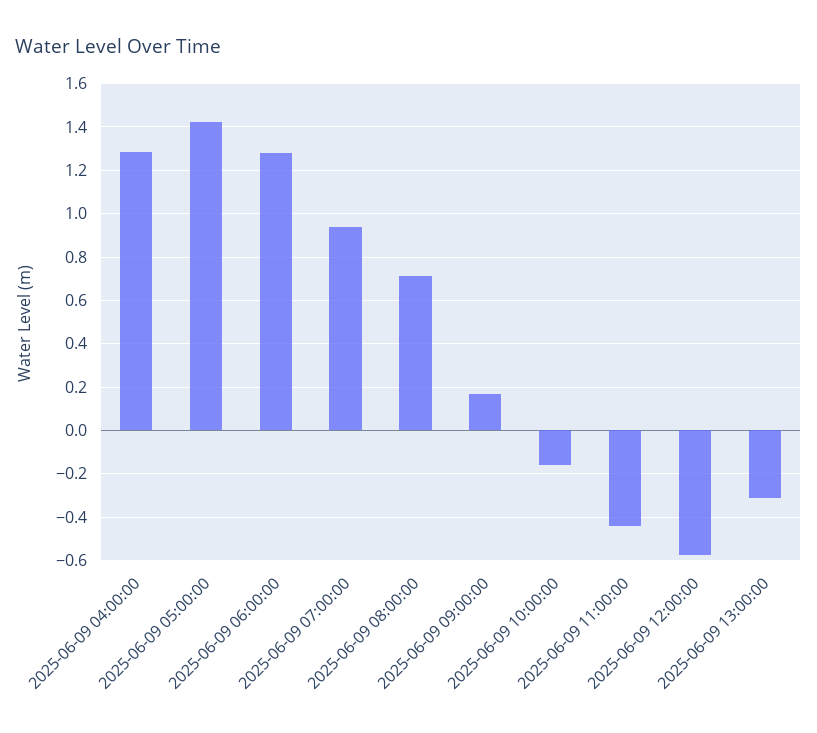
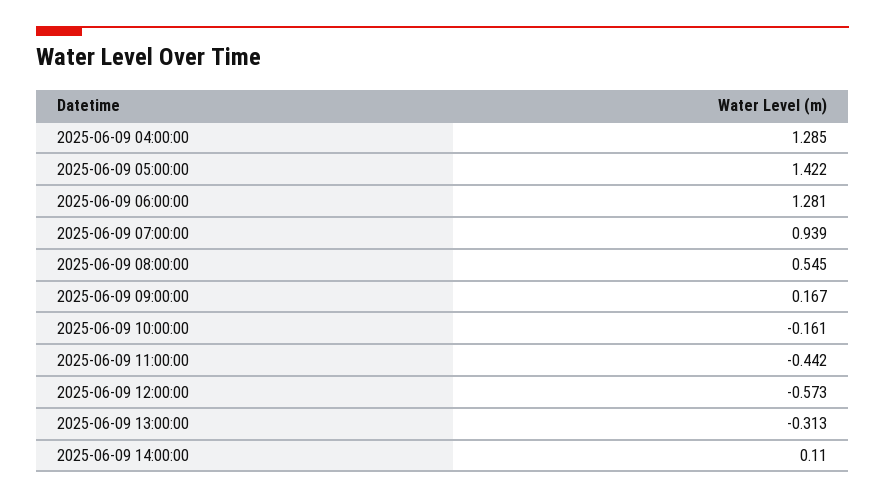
2025-06-09 08:00:00: 0.7 -> 0.545
2025-06-09 14:00:00: none -> 0.11

